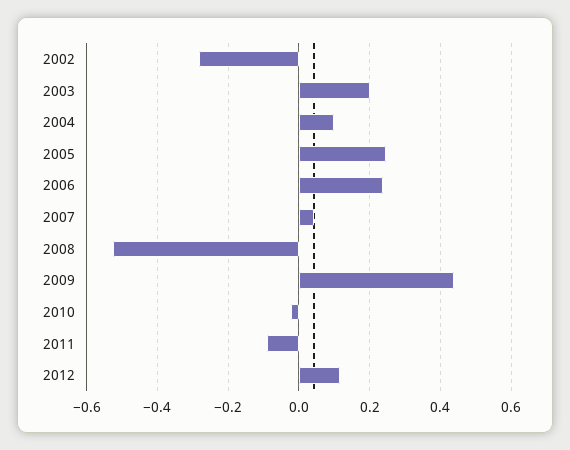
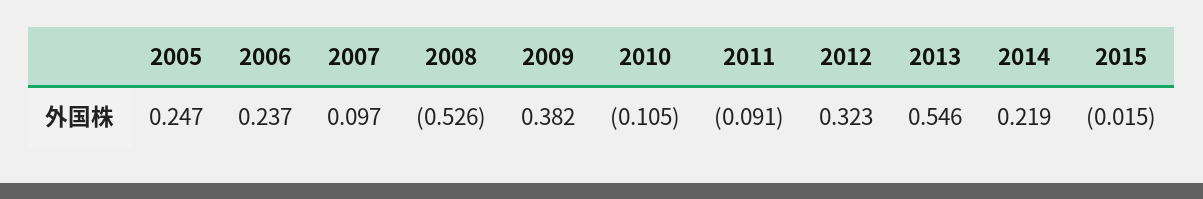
2002: -0.28 -> none
2003: 0.2 -> none
2004: 0.1 -> none
2007: 0.04 -> 0.097
2009: 0.44 -> 0.382
2010: -0.02 -> -0.105
2012: 0.12 -> 0.323
2013: none -> 0.546
2014: none -> 0.219
2015: none -> -0.015

